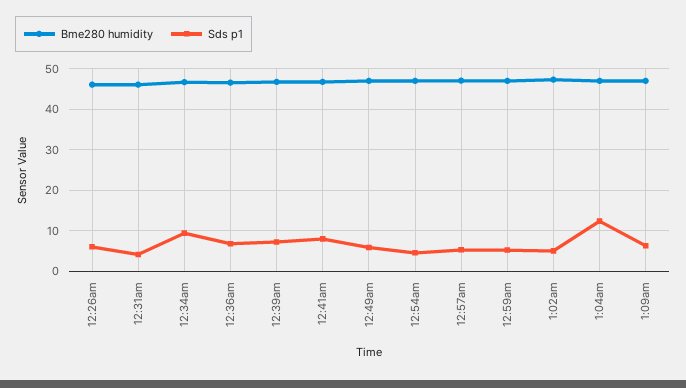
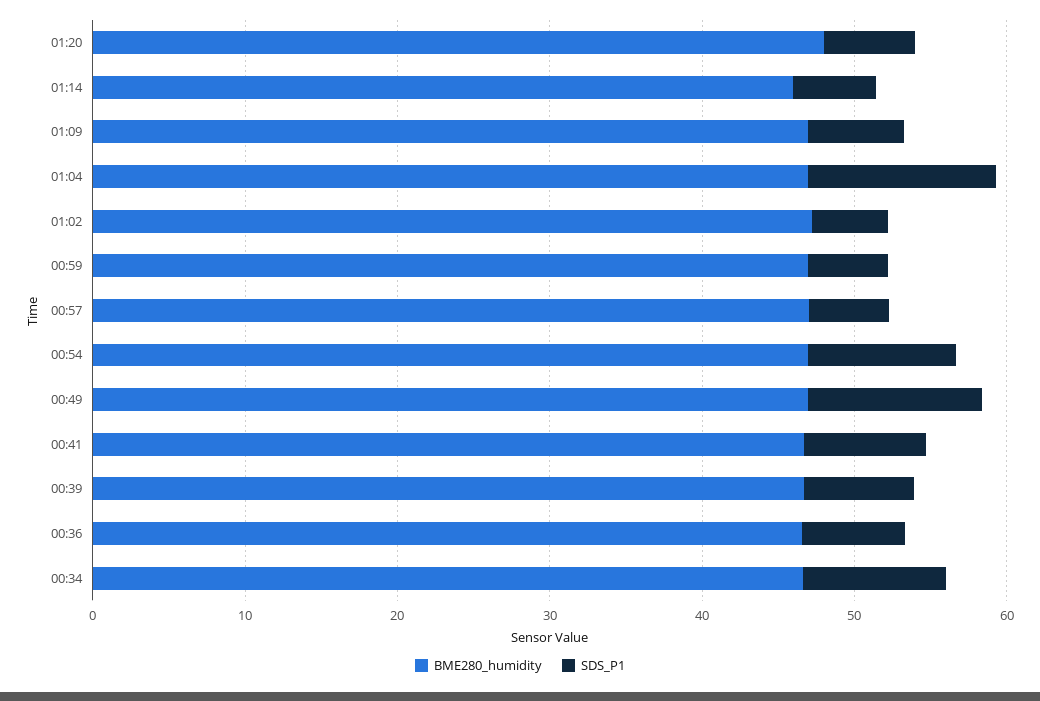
Bme280 humidity, 12:26am: 46 -> none
Sds p1, 12:26am: 6 -> none
Bme280 humidity, 12:31am: 46 -> none
Sds p1, 12:31am: 4 -> none
Sds p1, 12:49am: 6 -> 12
Sds p1, 12:54am: 4 -> 10
Bme280 humidity, 01:20: none -> 48
Sds p1, 01:20: none -> 6
Bme280 humidity, 01:14: none -> 46
Sds p1, 01:14: none -> 6

